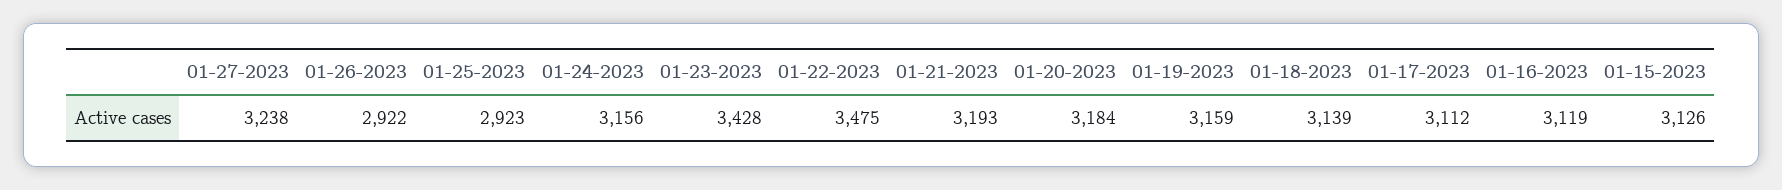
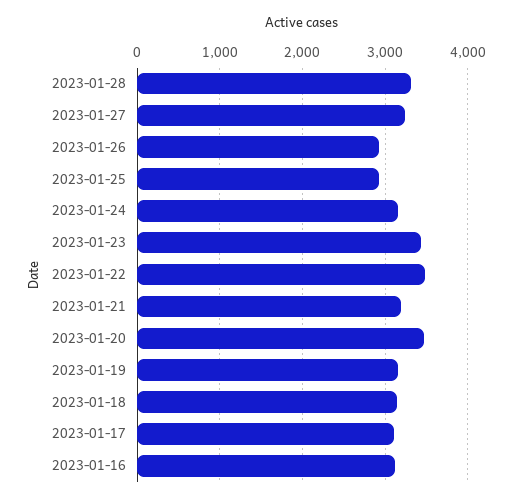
01-20-2023: 3184 -> 3500
01-15-2023: 3126 -> none
2023-01-28: none -> 3300

